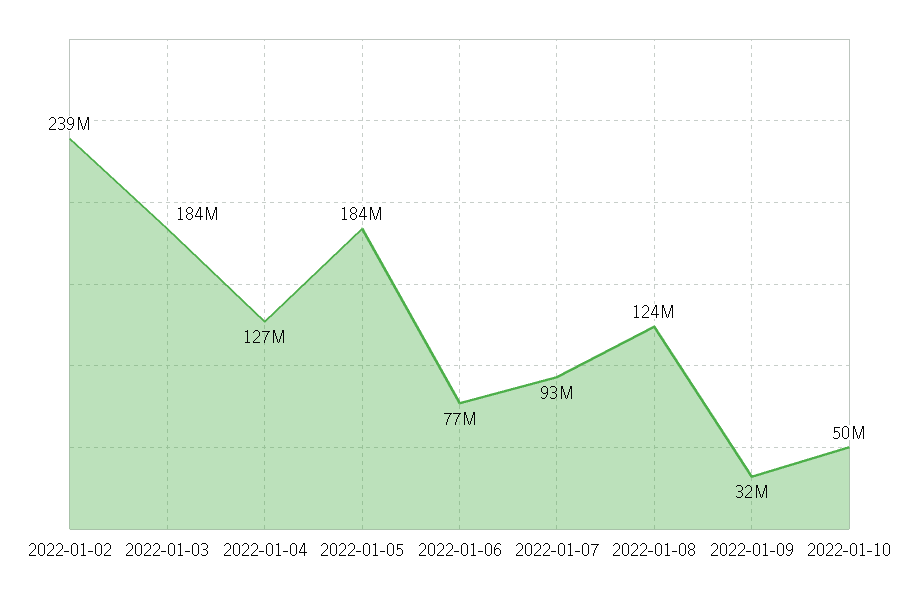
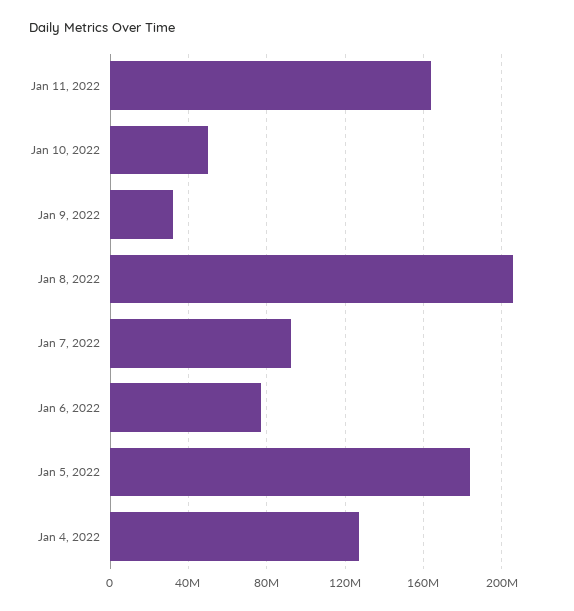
2022-01-02: 239000000 -> none
2022-01-03: 184000000 -> none
2022-01-08: 124000000 -> 205000000
Jan 11, 2022: none -> 165000000

